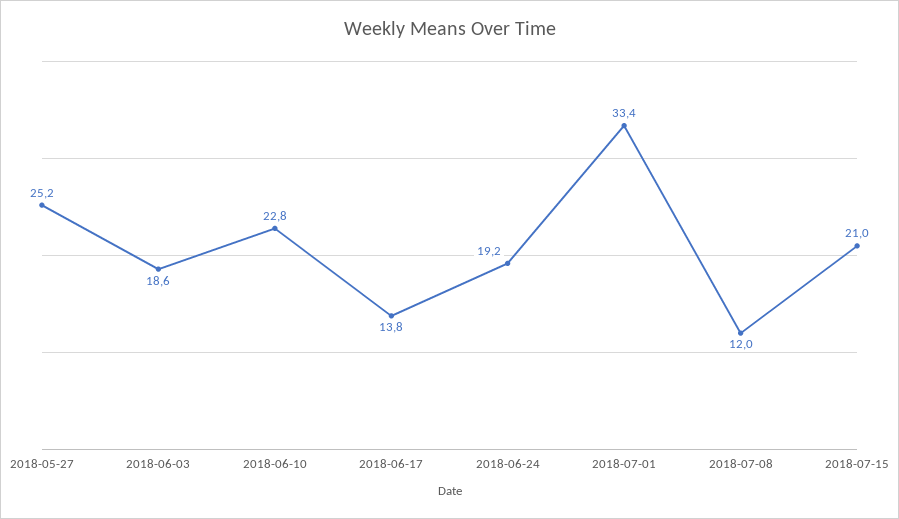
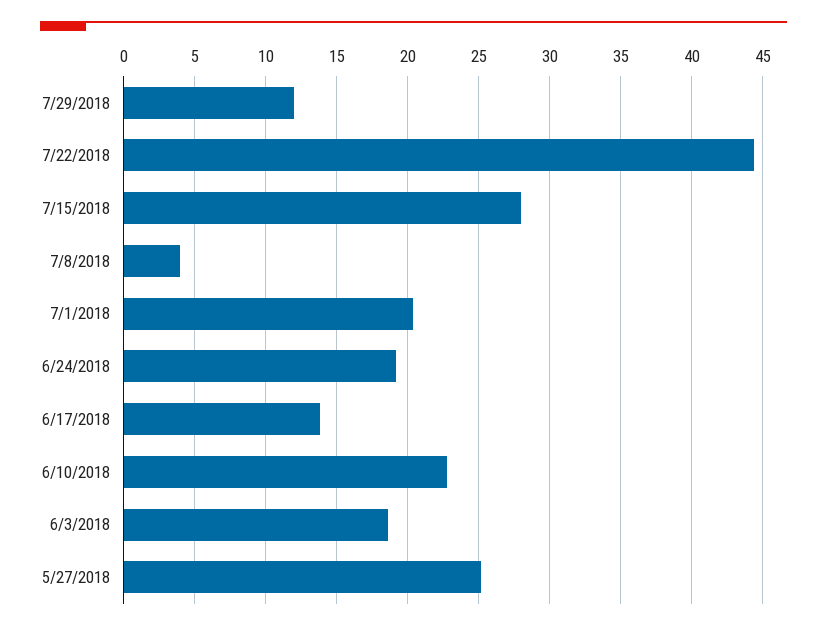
2018-07-01: 33.4 -> 20.5
2018-07-08: 12 -> 4
2018-07-15: 21 -> 28
7/29/2018: none -> 12
7/22/2018: none -> 44.5

